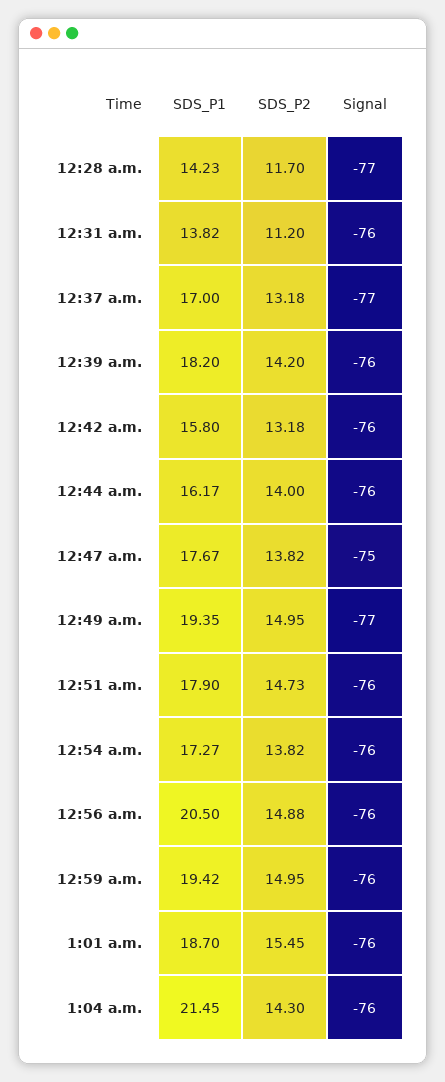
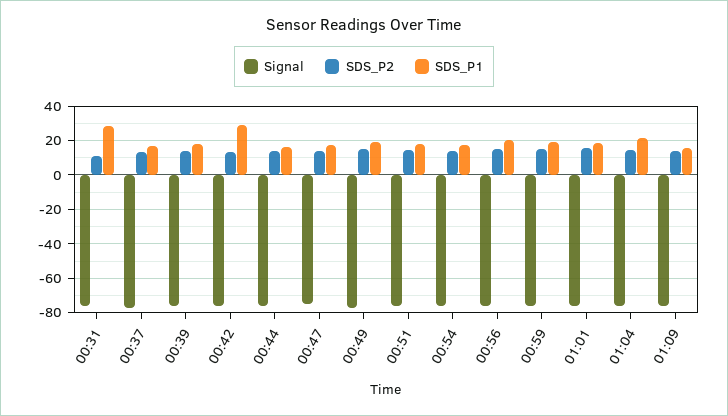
SDS_P1, 12:28 a.m.: 14.23 -> none
SDS_P2, 12:28 a.m.: 11.7 -> none
Signal, 12:28 a.m.: -77 -> none
SDS_P1, 12:31 a.m.: 13.82 -> 30
SDS_P1, 12:42 a.m.: 15.8 -> 30
Signal, 01:09: none -> -75
SDS_P2, 01:09: none -> 15
SDS_P1, 01:09: none -> 15

